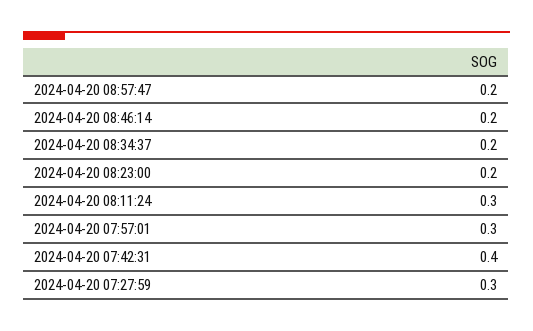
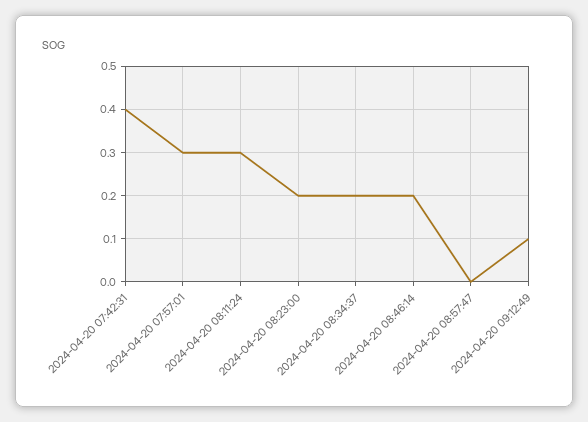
2024-04-20 08:57:47: 0.2 -> 0
2024-04-20 07:27:59: 0.3 -> none
2024-04-20 09:12:49: none -> 0.1

